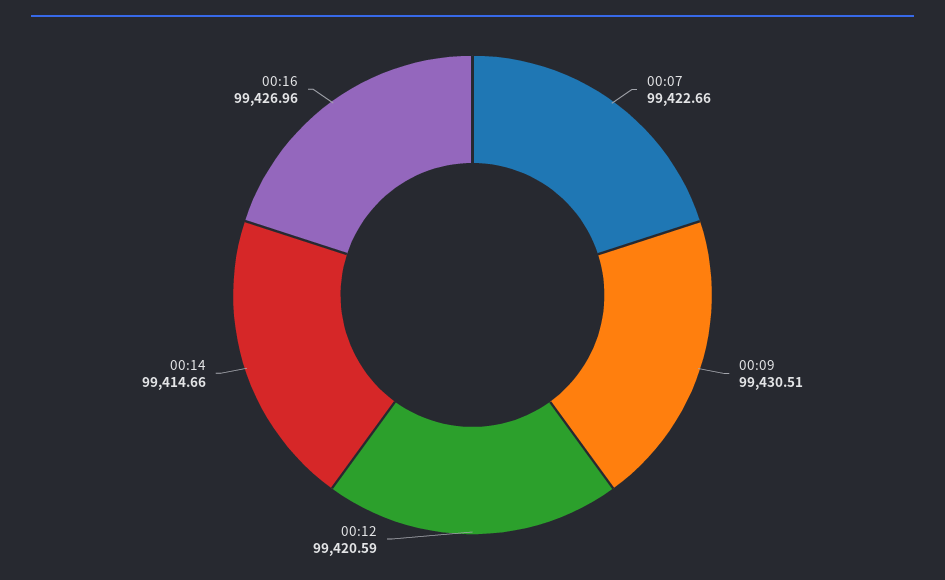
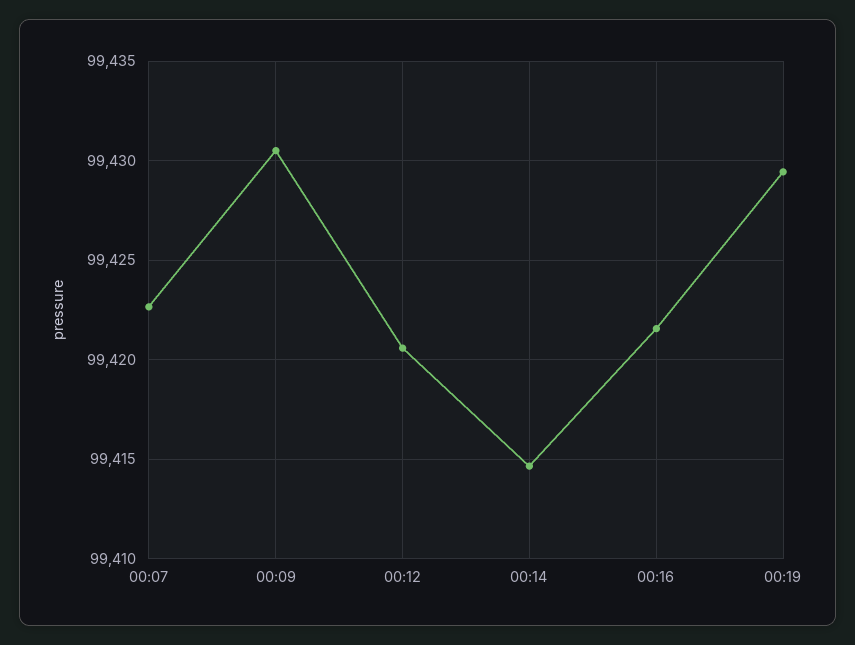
00:16: 99426.96 -> 99421.5
00:19: none -> 99429.5

